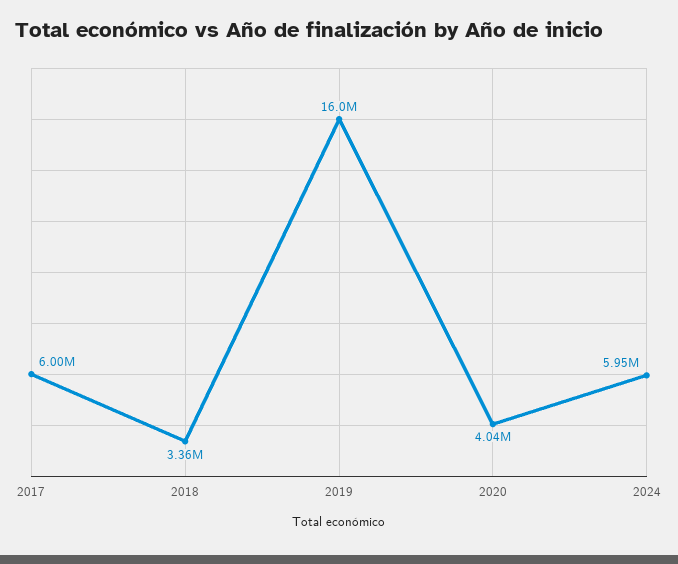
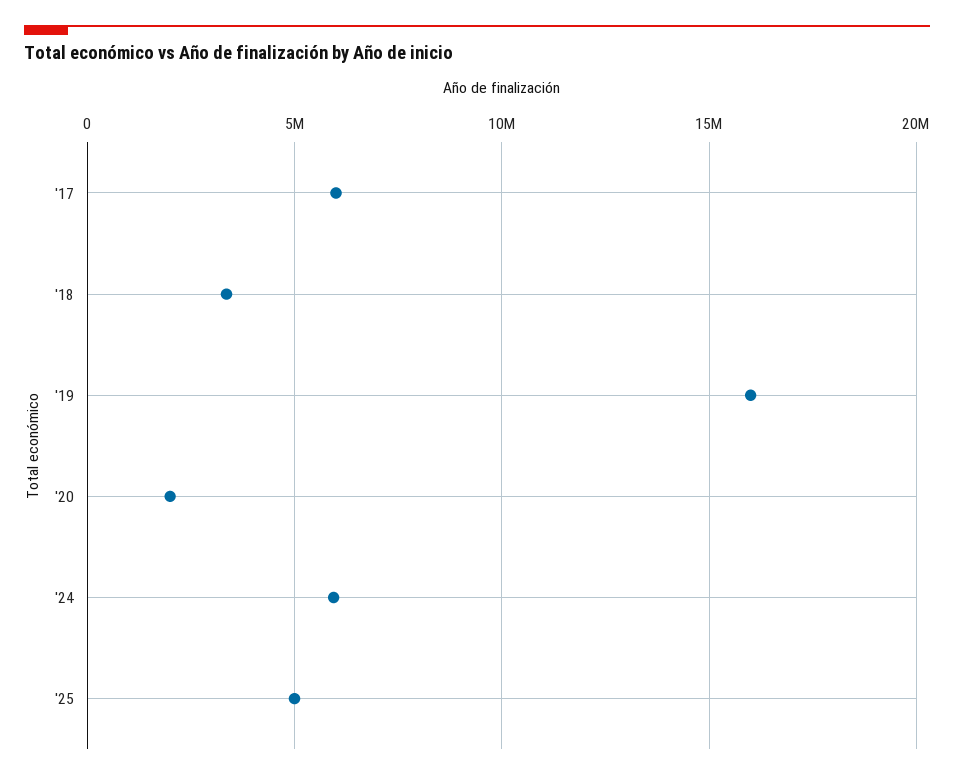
2020: 4040000 -> 2000000
'25: none -> 5000000

